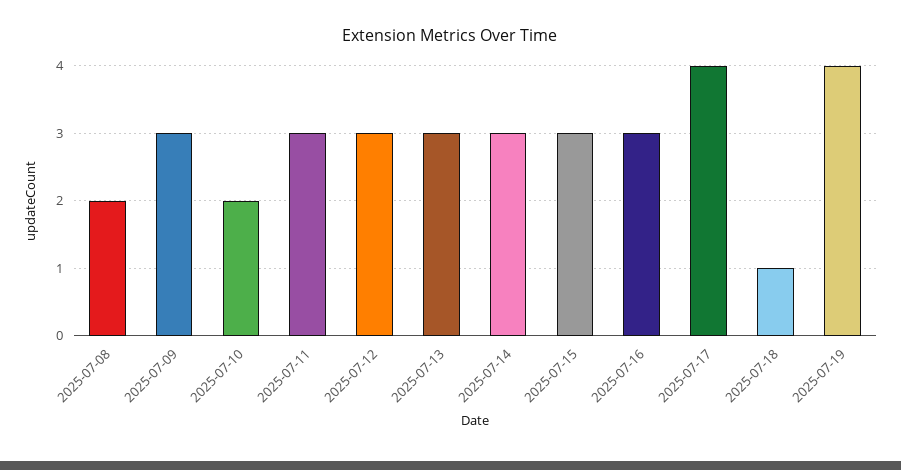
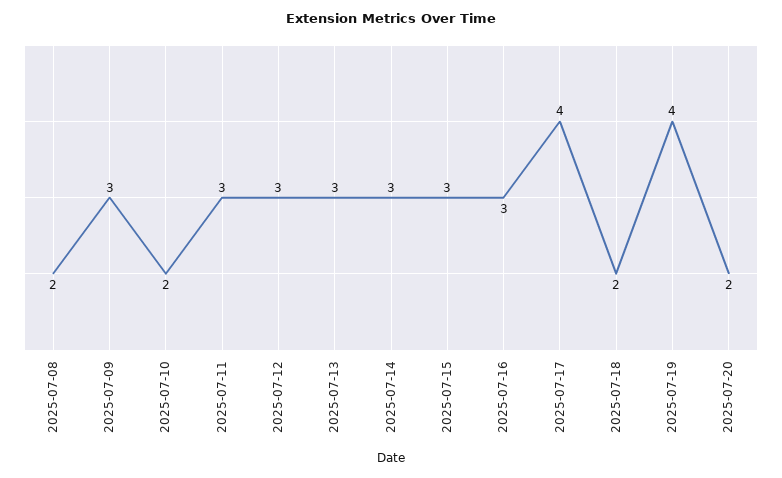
2025-07-18: 1 -> 2
2025-07-20: none -> 2

